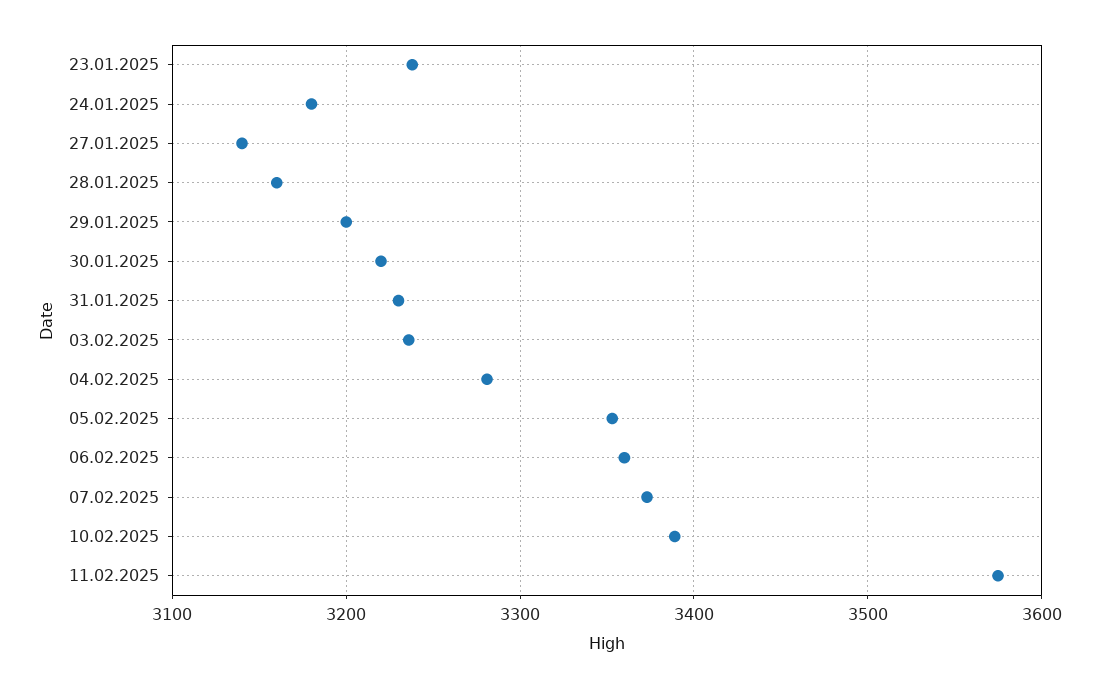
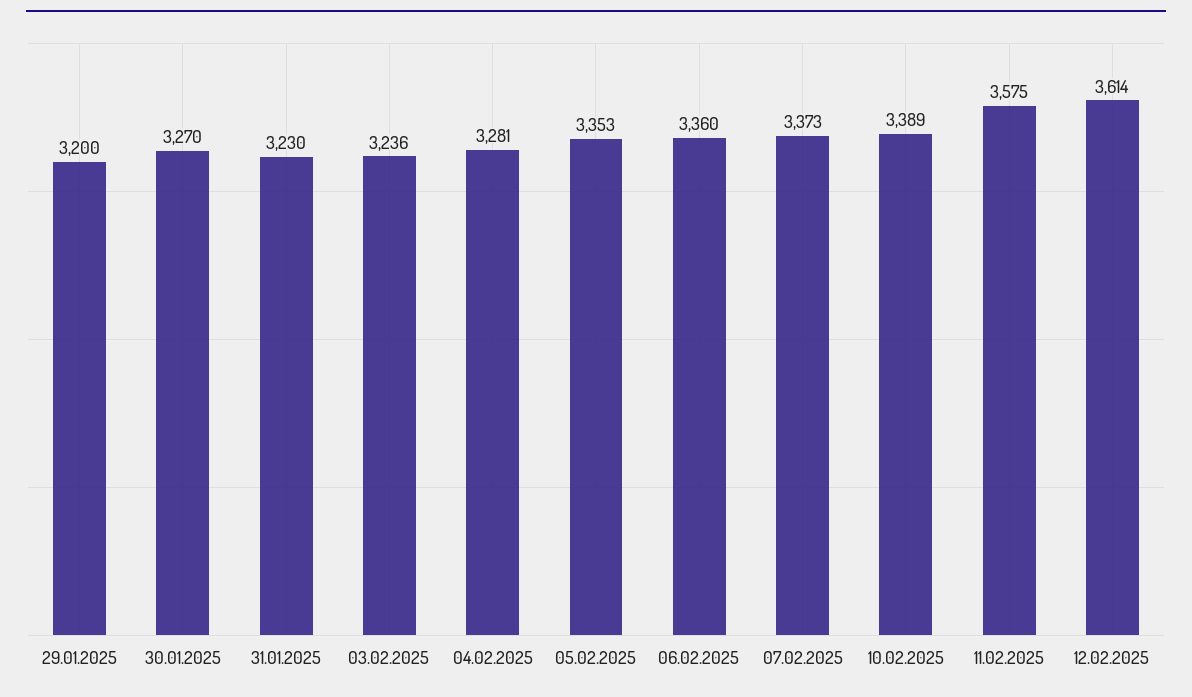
23.01.2025: 3240 -> none
24.01.2025: 3180 -> none
27.01.2025: 3140 -> none
28.01.2025: 3160 -> none
30.01.2025: 3220 -> 3270
12.02.2025: none -> 3614

